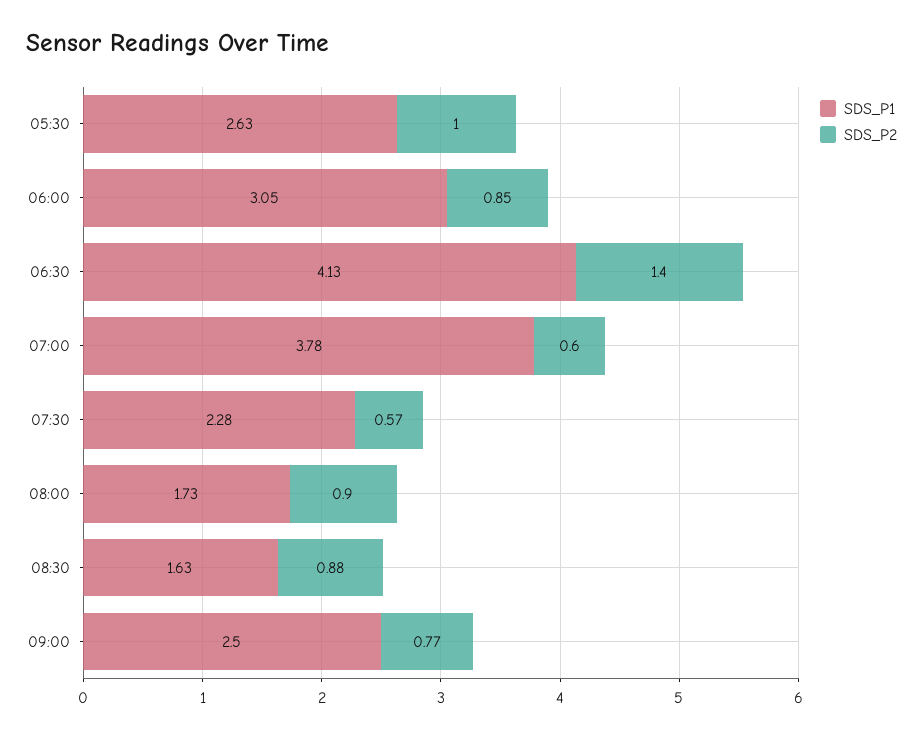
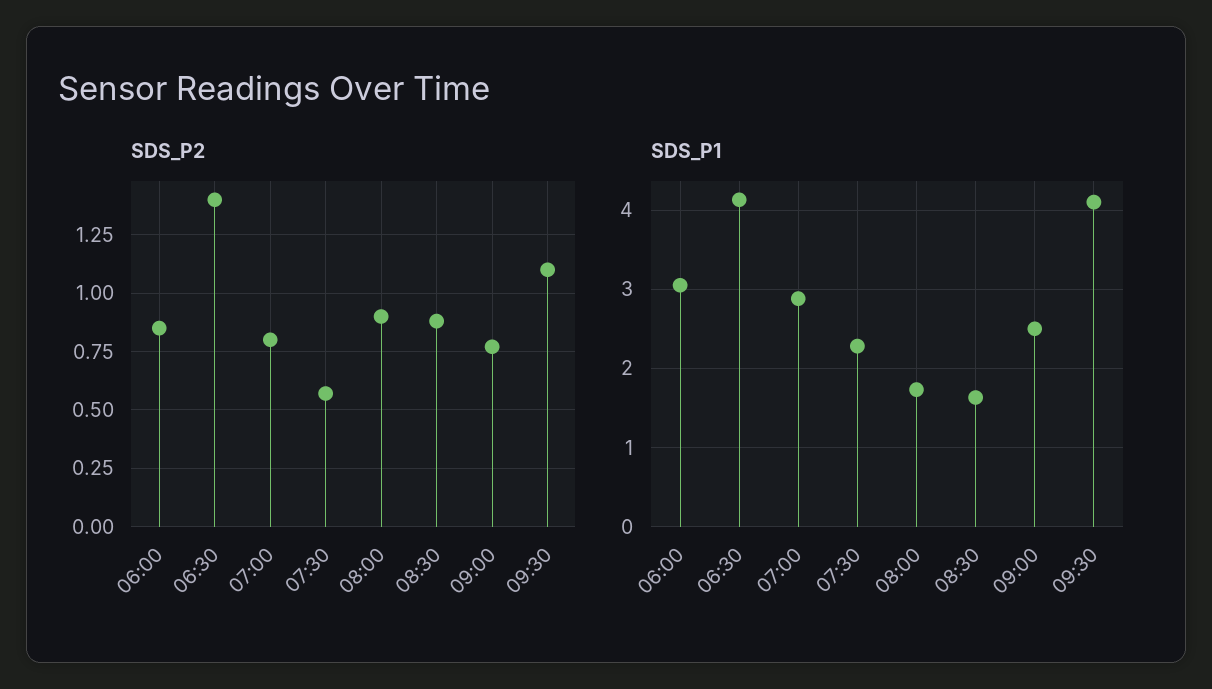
SDS_P1, 05:30: 2.63 -> none
SDS_P2, 05:30: 1 -> none
SDS_P1, 07:00: 3.78 -> 2.9
SDS_P2, 07:00: 0.6 -> 0.8
SDS_P2, 09:30: none -> 1.1
SDS_P1, 09:30: none -> 4.1

